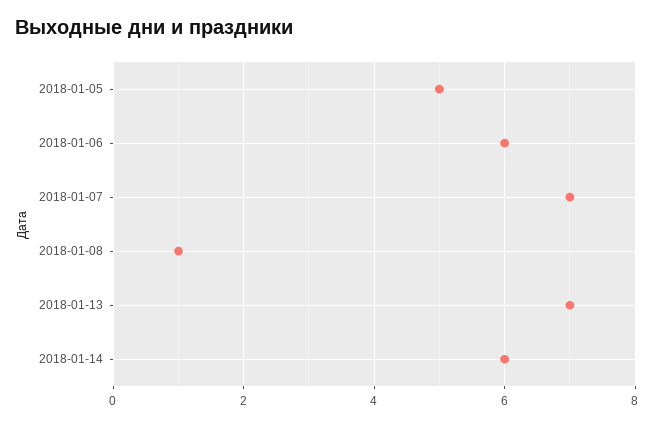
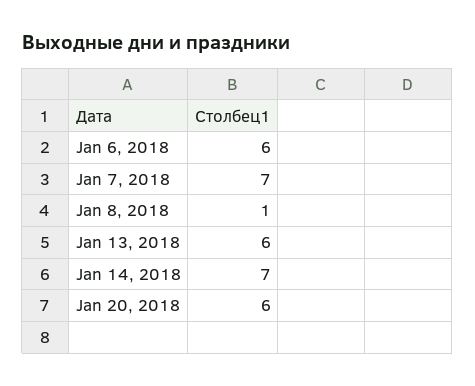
2018-01-05: 5 -> none
2018-01-13: 7 -> 6
2018-01-14: 6 -> 7
Jan 20, 2018: none -> 6

